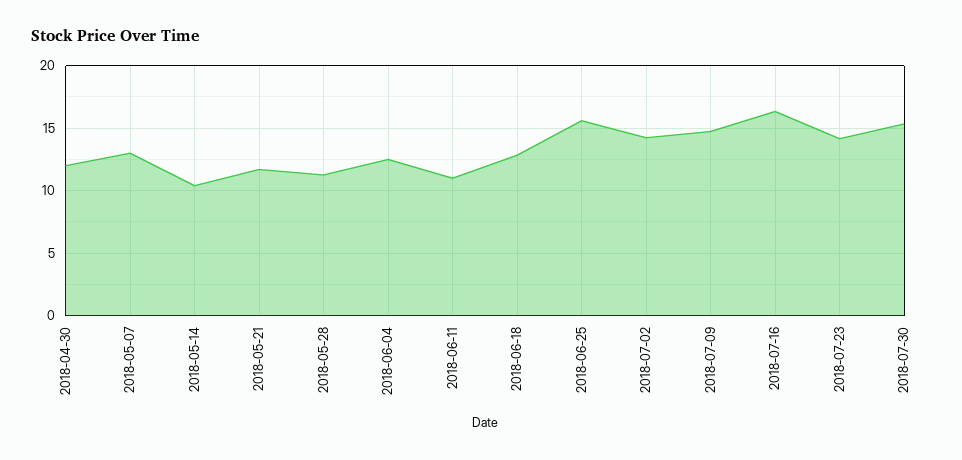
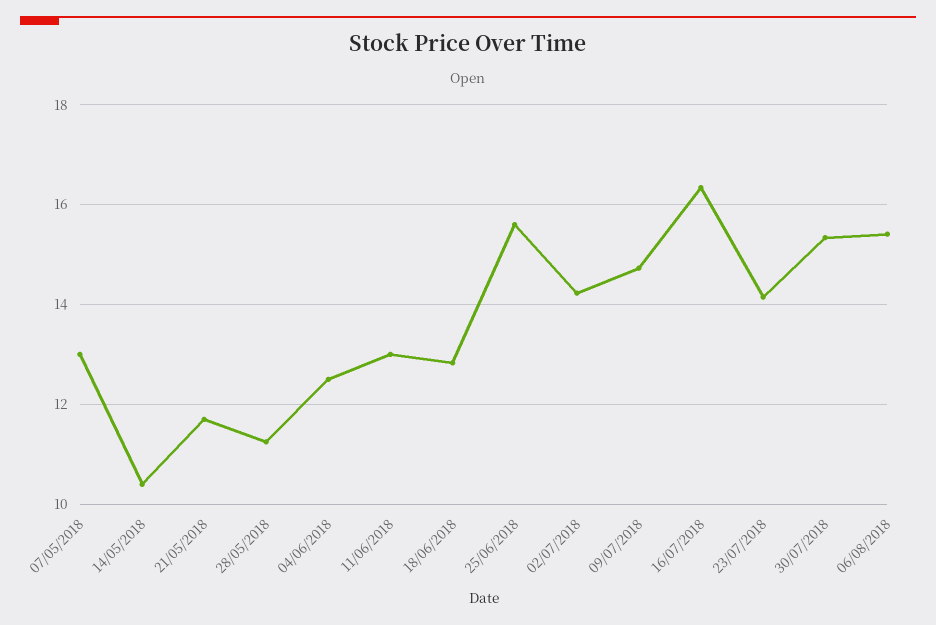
2018-04-30: 12 -> none
2018-06-11: 11 -> 13
06/08/2018: none -> 15.4

